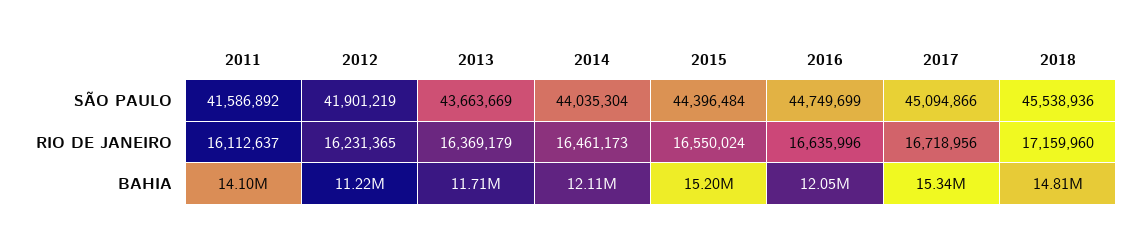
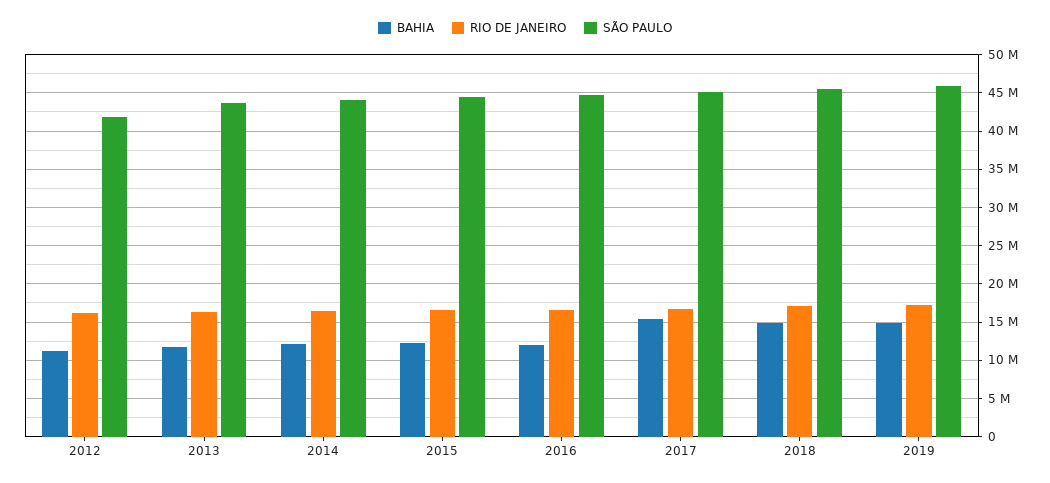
SÃO PAULO, 2011: 41586892 -> none
RIO DE JANEIRO, 2011: 16112637 -> none
BAHIA, 2011: 14100000 -> none
BAHIA, 2015: 15200000 -> 12000000
BAHIA, 2019: none -> 15000000
RIO DE JANEIRO, 2019: none -> 17000000
SÃO PAULO, 2019: none -> 46000000

